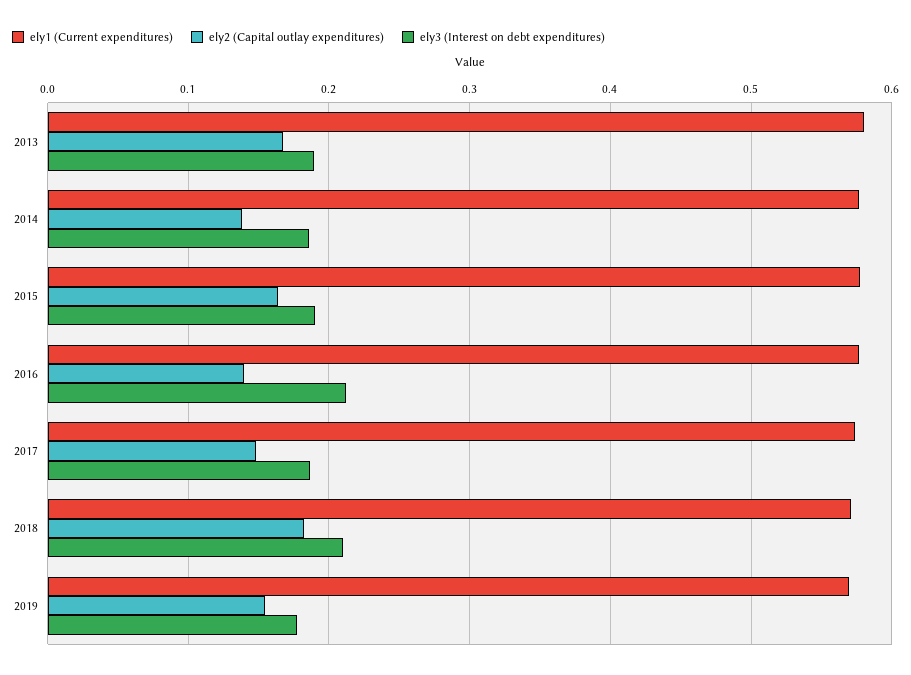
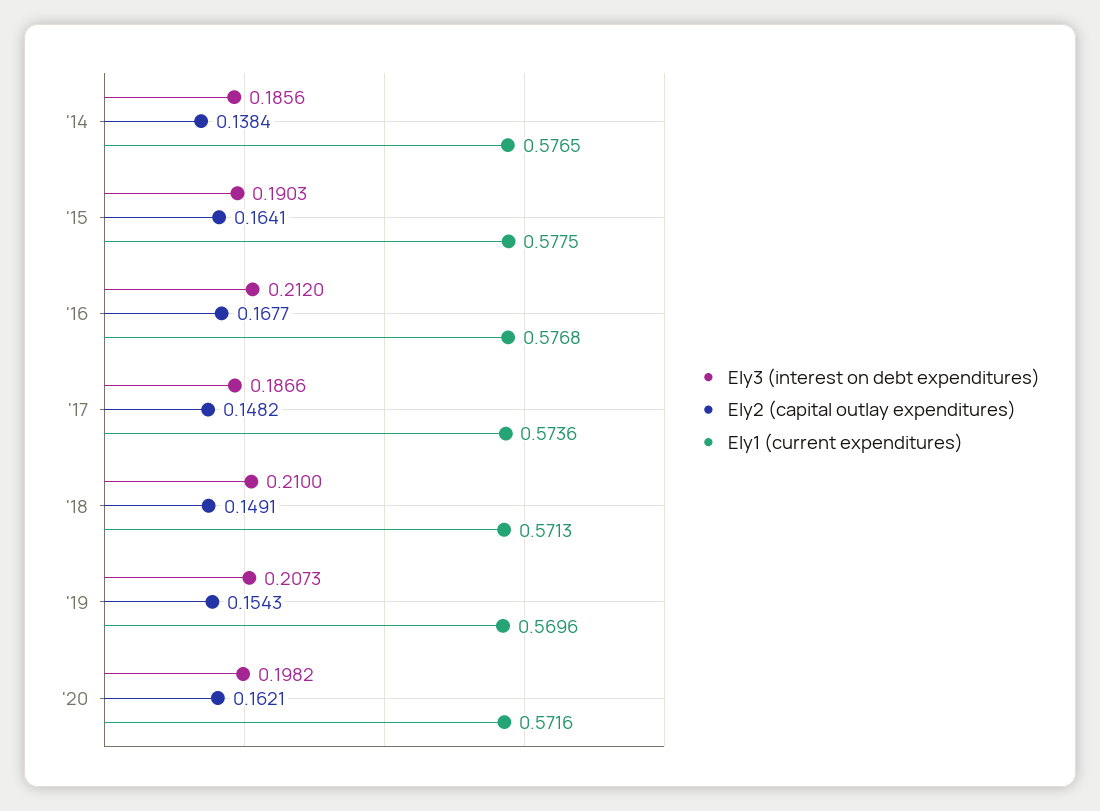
ely1 (Current expenditures), 2013: 0.58 -> none
ely2 (Capital outlay expenditures), 2013: 0.17 -> none
ely3 (Interest on debt expenditures), 2013: 0.19 -> none
ely2 (Capital outlay expenditures), 2016: 0.14 -> 0.1677
ely2 (Capital outlay expenditures), 2018: 0.18 -> 0.1491
ely3 (Interest on debt expenditures), 2019: 0.18 -> 0.2073
ely3 (Interest on debt expenditures), '20: none -> 0.1982
ely2 (Capital outlay expenditures), '20: none -> 0.1621
ely1 (Current expenditures), '20: none -> 0.5716

